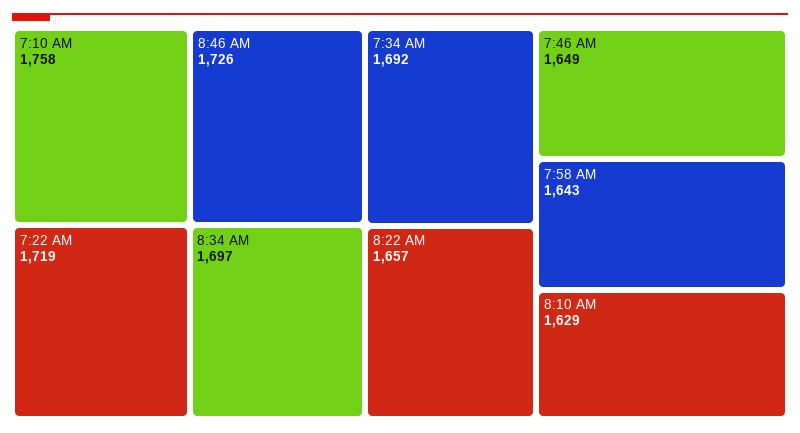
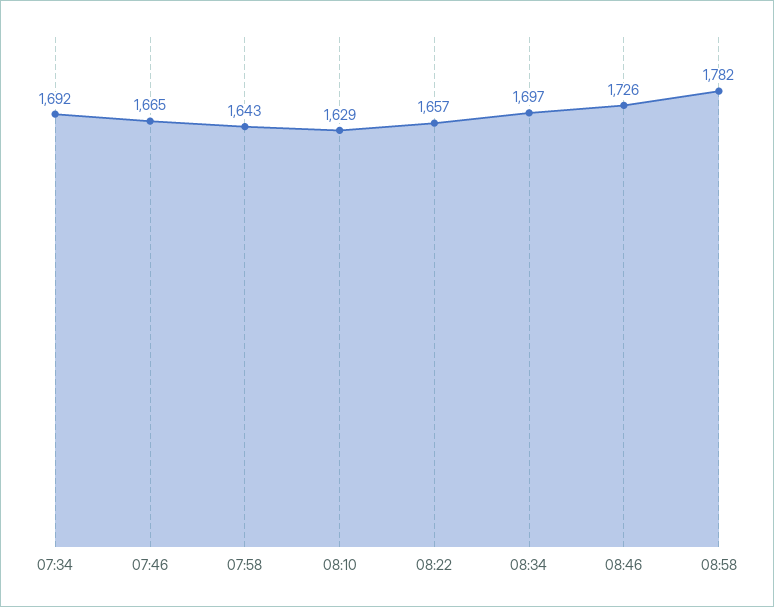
7:10 AM: 1758 -> none
7:22 AM: 1719 -> none
7:46 AM: 1649 -> 1665
08:58: none -> 1782

